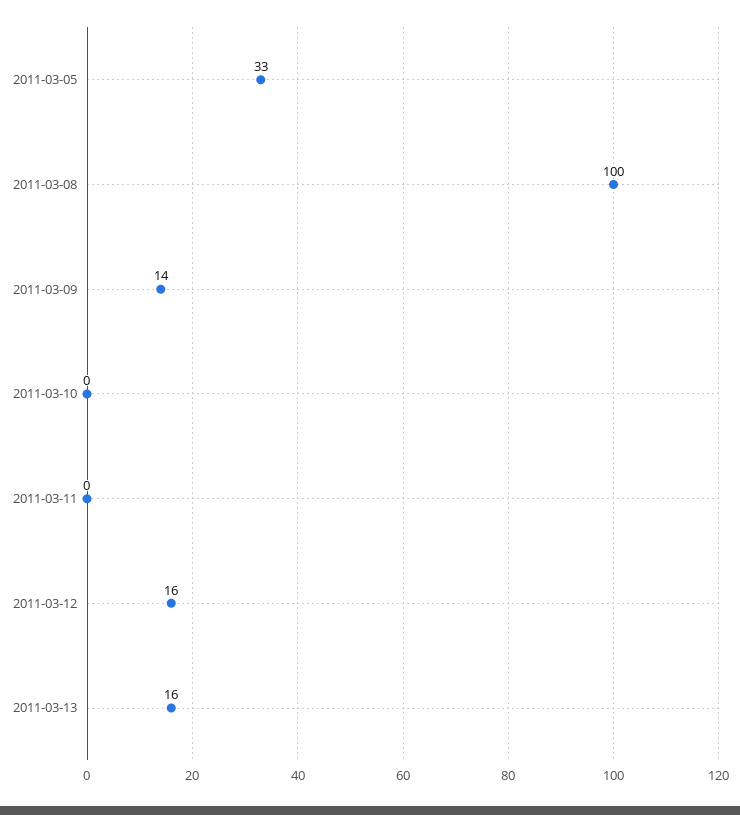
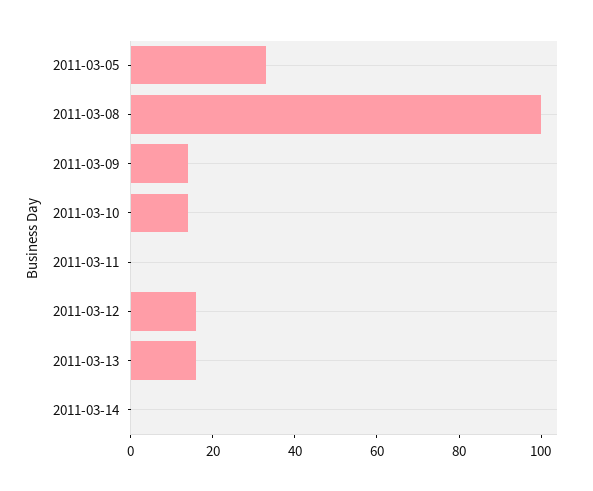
2011-03-10: 0 -> 15
2011-03-14: none -> 0

